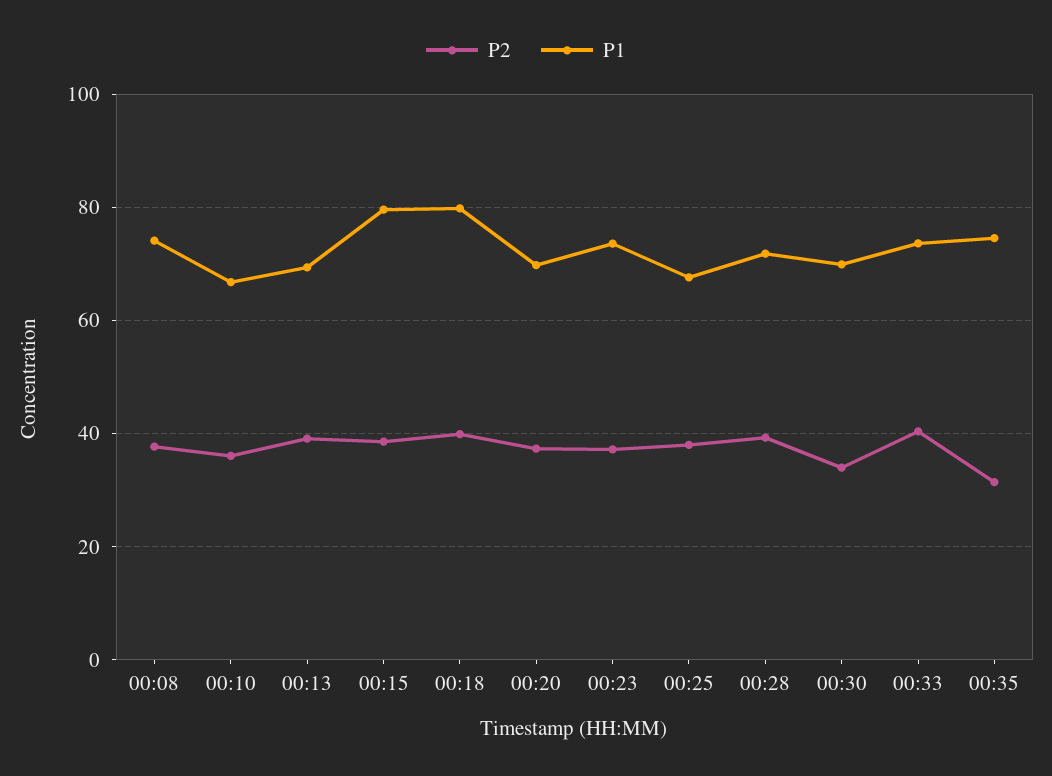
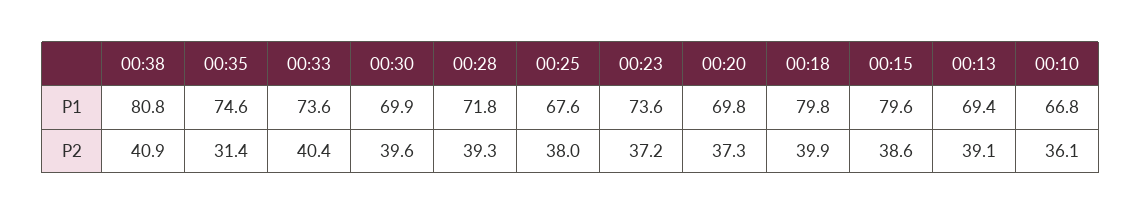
P2, 00:08: 38 -> none
P1, 00:08: 74 -> none
P2, 00:30: 34 -> 39.6
P1, 00:38: none -> 80.8
P2, 00:38: none -> 40.9

